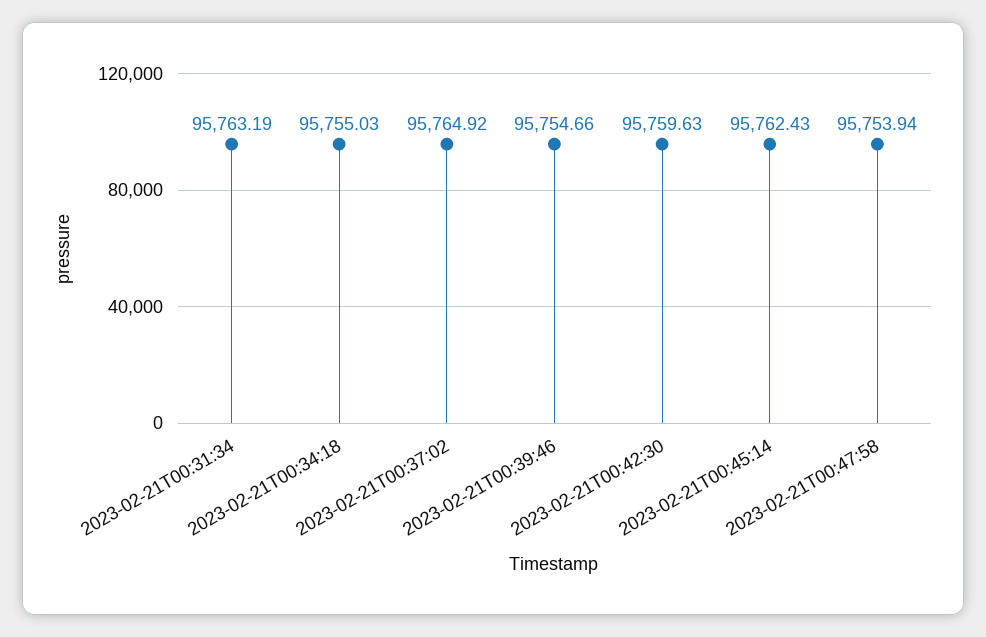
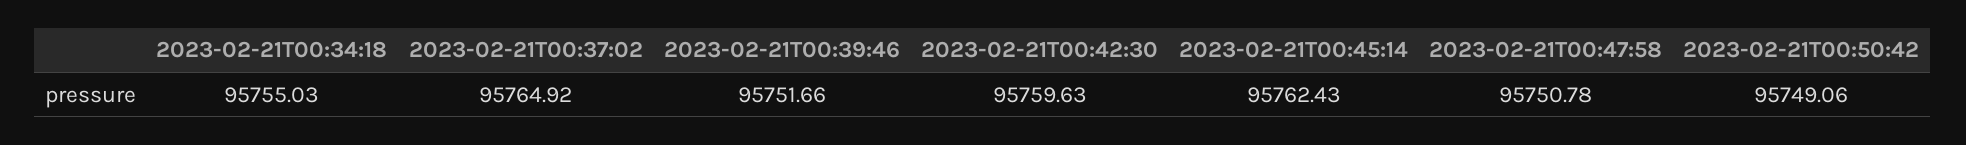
2023-02-21T00:31:34: 95763.19 -> none
2023-02-21T00:39:46: 95754.66 -> 95751.66
2023-02-21T00:47:58: 95753.94 -> 95750.78
2023-02-21T00:50:42: none -> 95749.06

